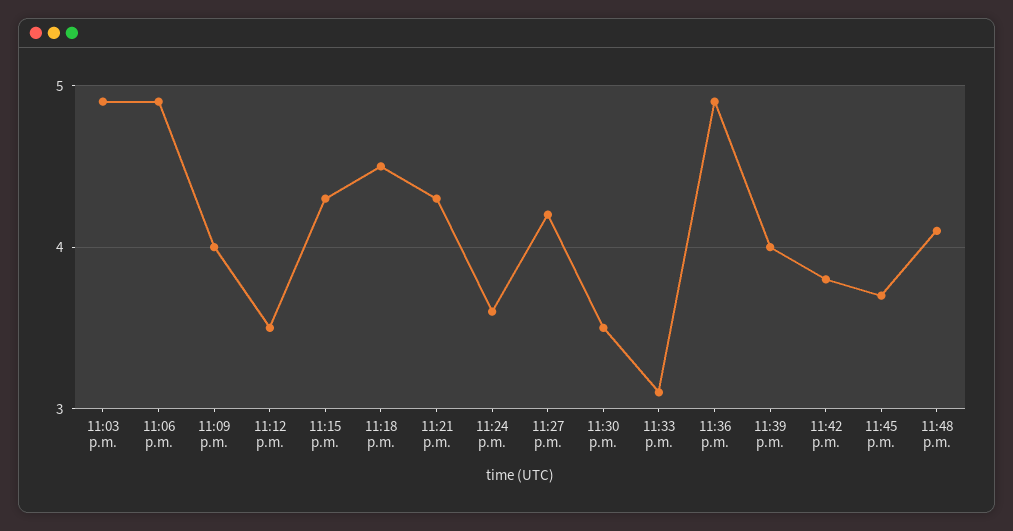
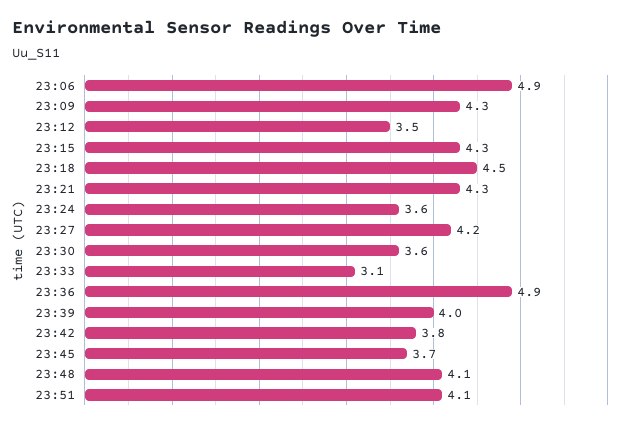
11:03 p.m.: 4.9 -> none
11:09 p.m.: 4 -> 4.3
11:30 p.m.: 3.5 -> 3.6
23:51: none -> 4.1

